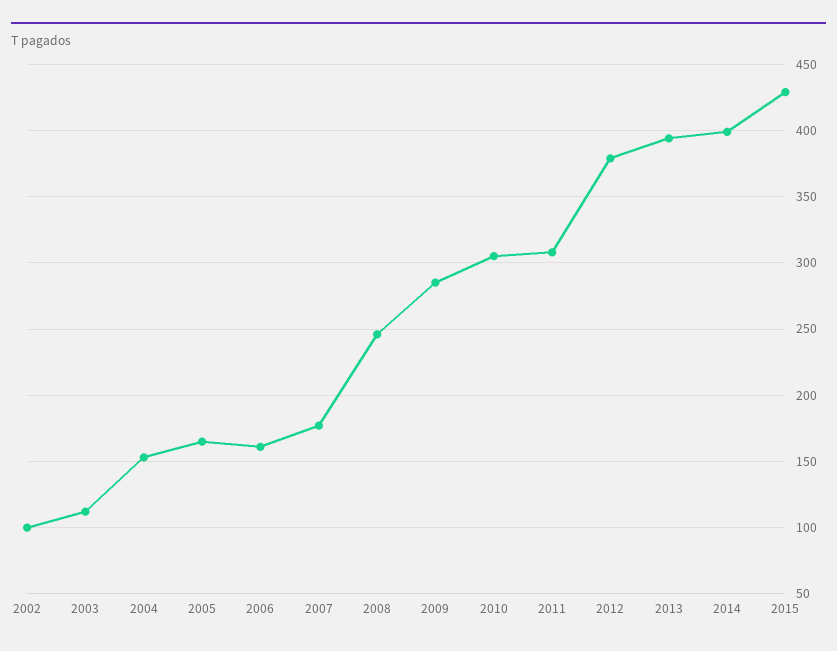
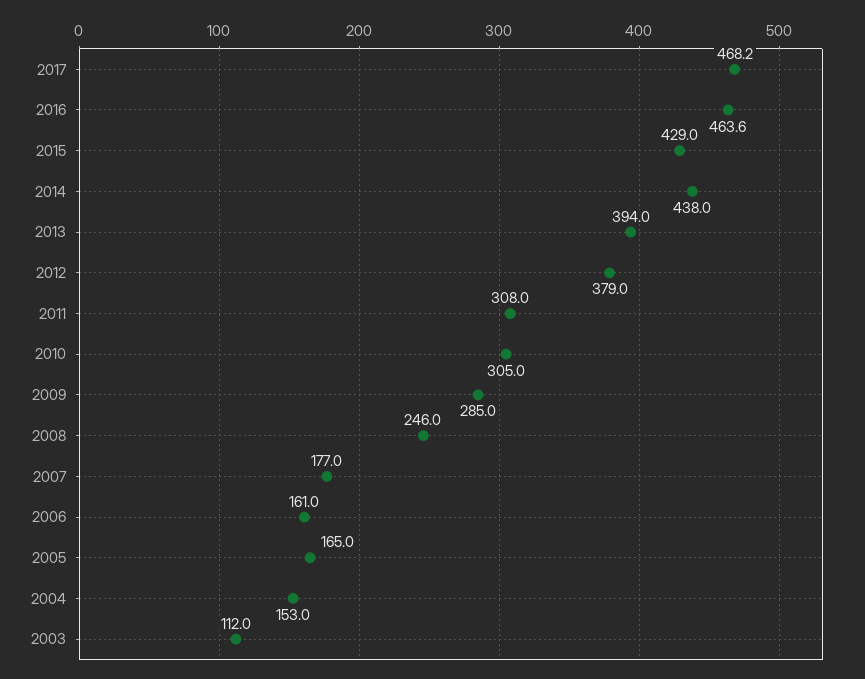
2002: 100 -> none
2014: 400 -> 438
2017: none -> 468.2
2016: none -> 463.6

